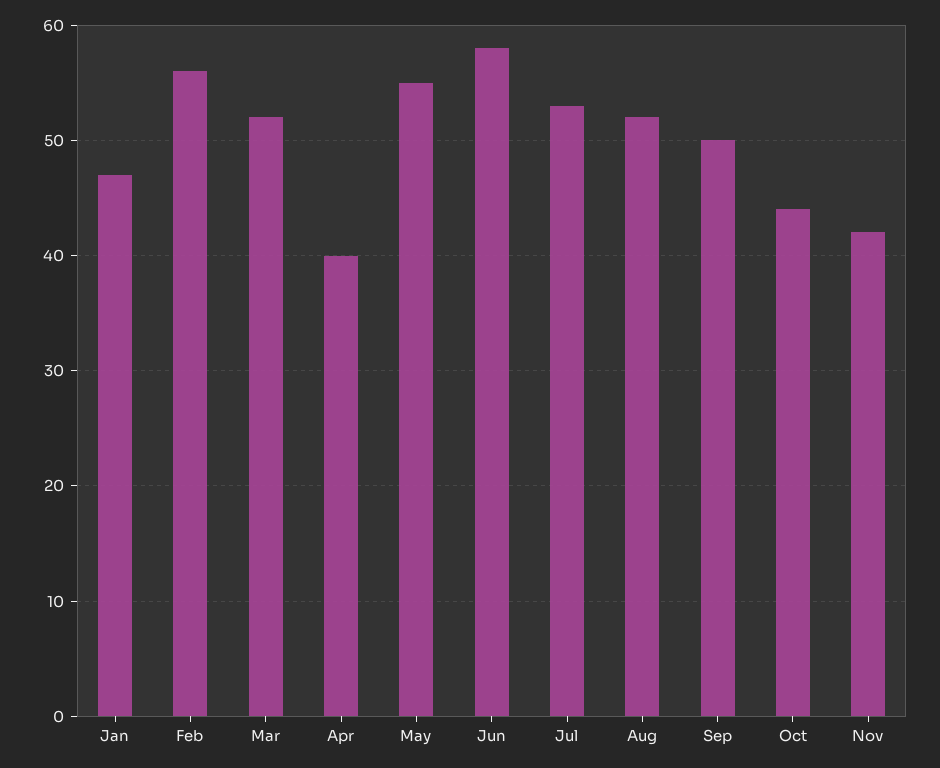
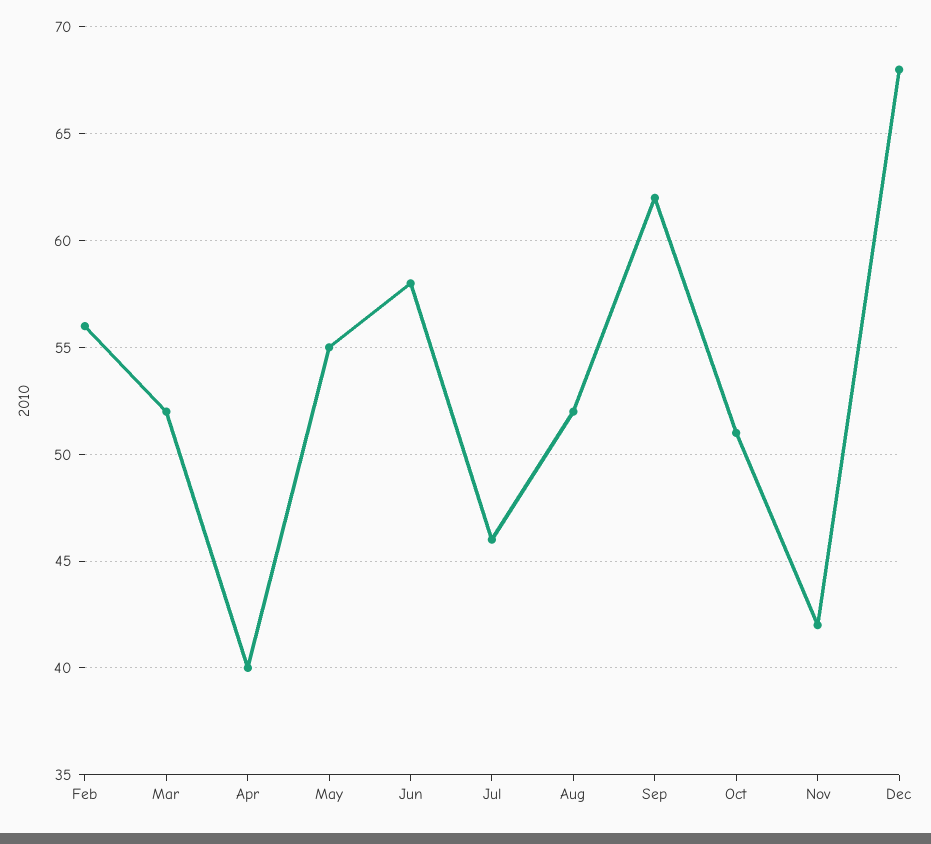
Jan: 47 -> none
Jul: 53 -> 46
Sep: 50 -> 62
Oct: 44 -> 51
Dec: none -> 68

